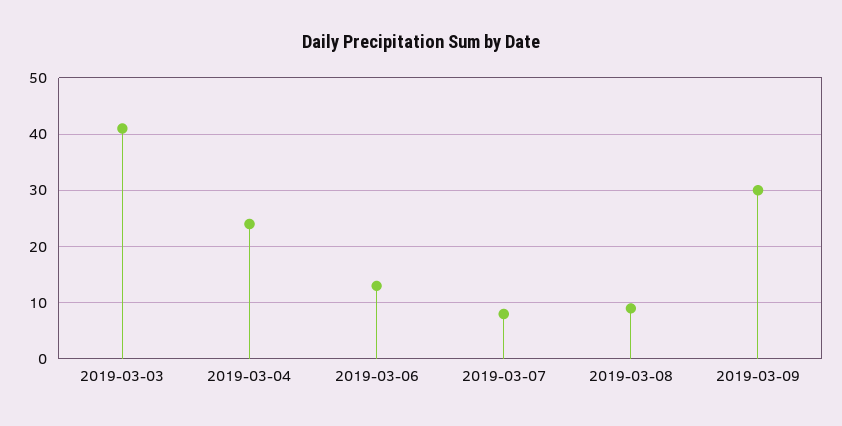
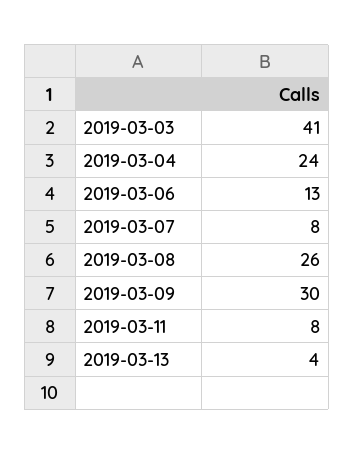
2019-03-08: 10 -> 26
2019-03-11: none -> 8
2019-03-13: none -> 4

